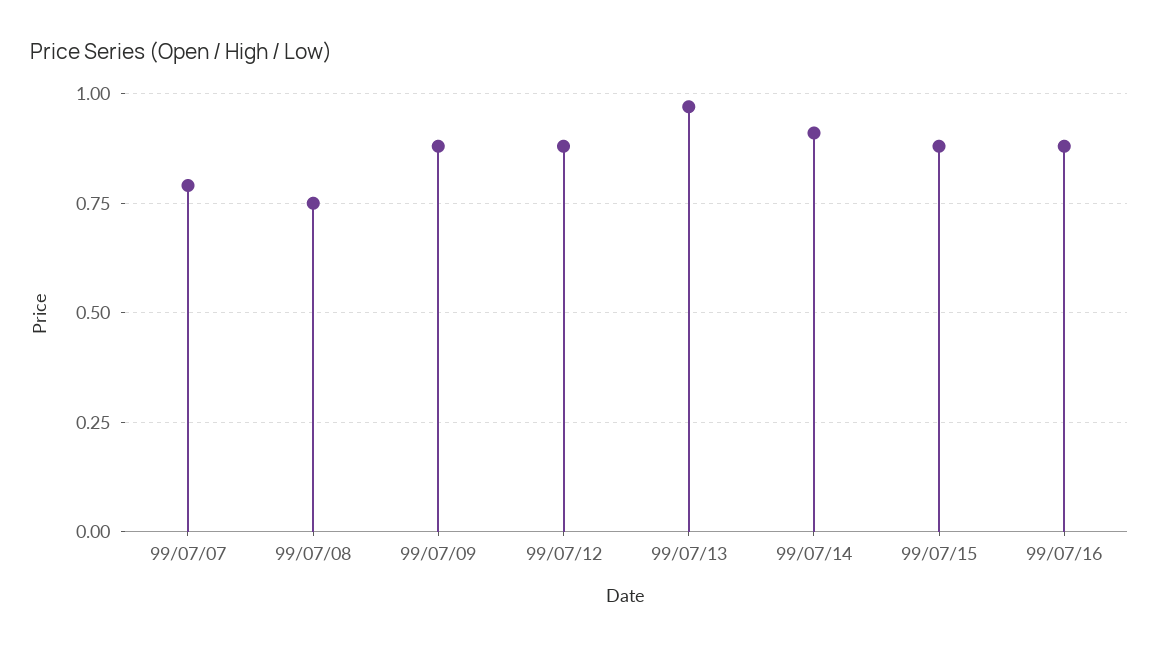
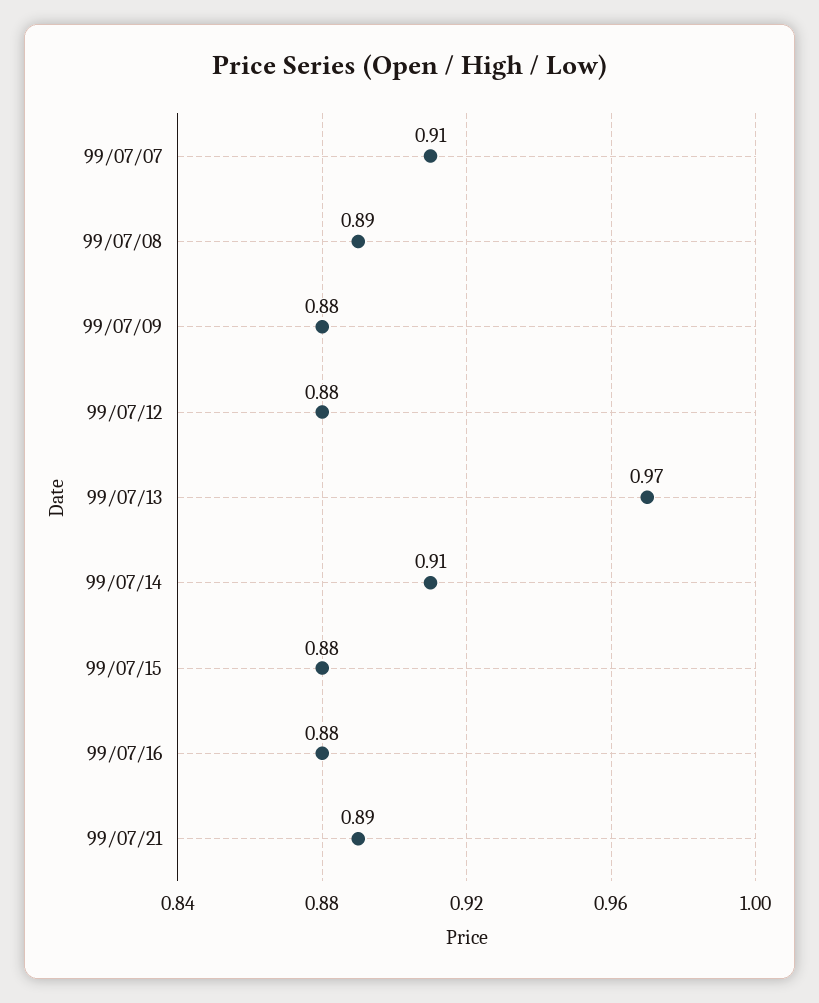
99/07/07: 0.8 -> 0.91
99/07/08: 0.75 -> 0.89
99/07/21: none -> 0.89

